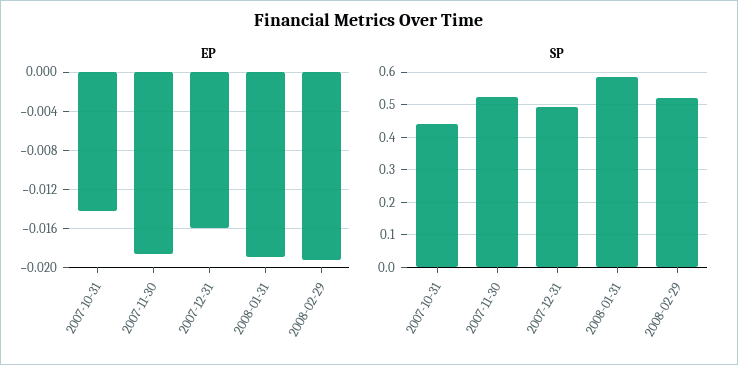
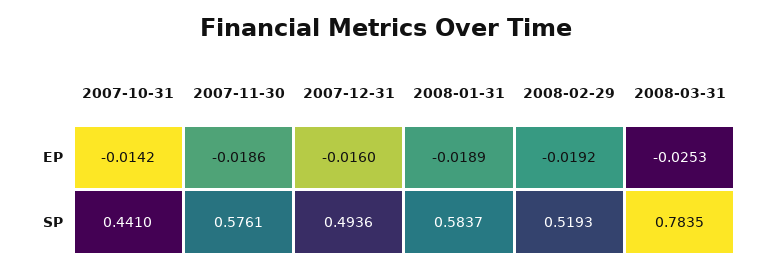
SP, 2007-11-30: 0.52 -> 0.5761
EP, 2008-03-31: none -> -0.0253
SP, 2008-03-31: none -> 0.7835

